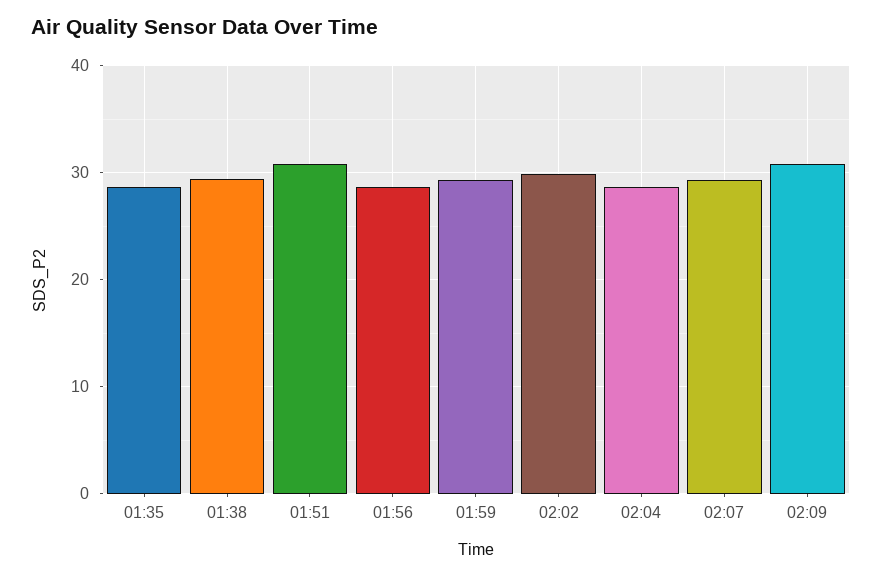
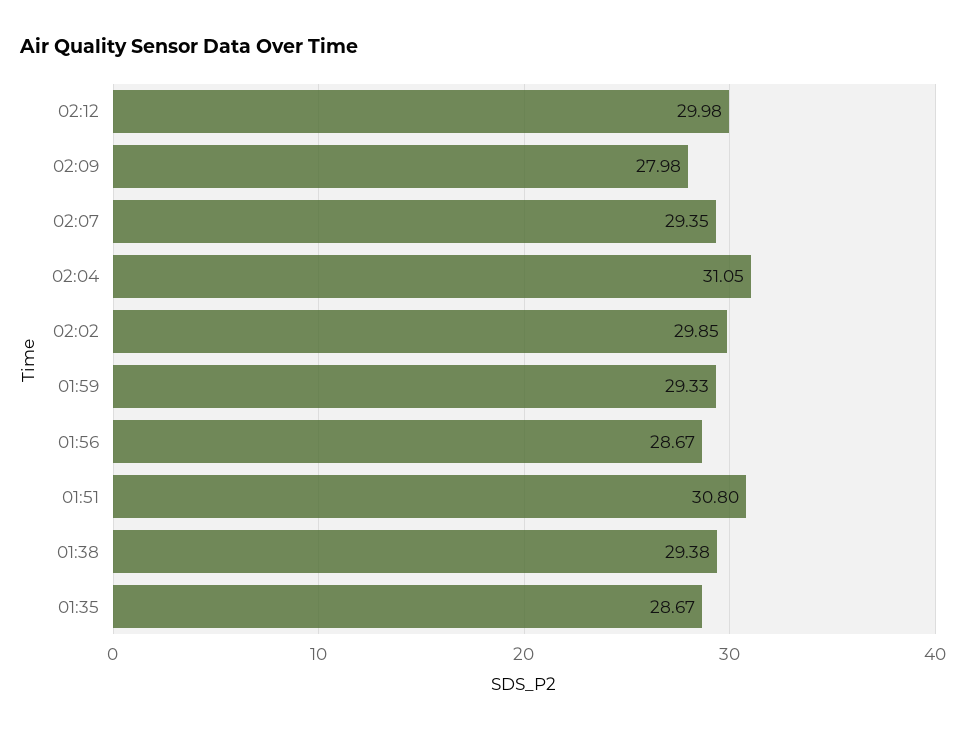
02:04: 29 -> 31.05
02:09: 31 -> 27.98
02:12: none -> 29.98

